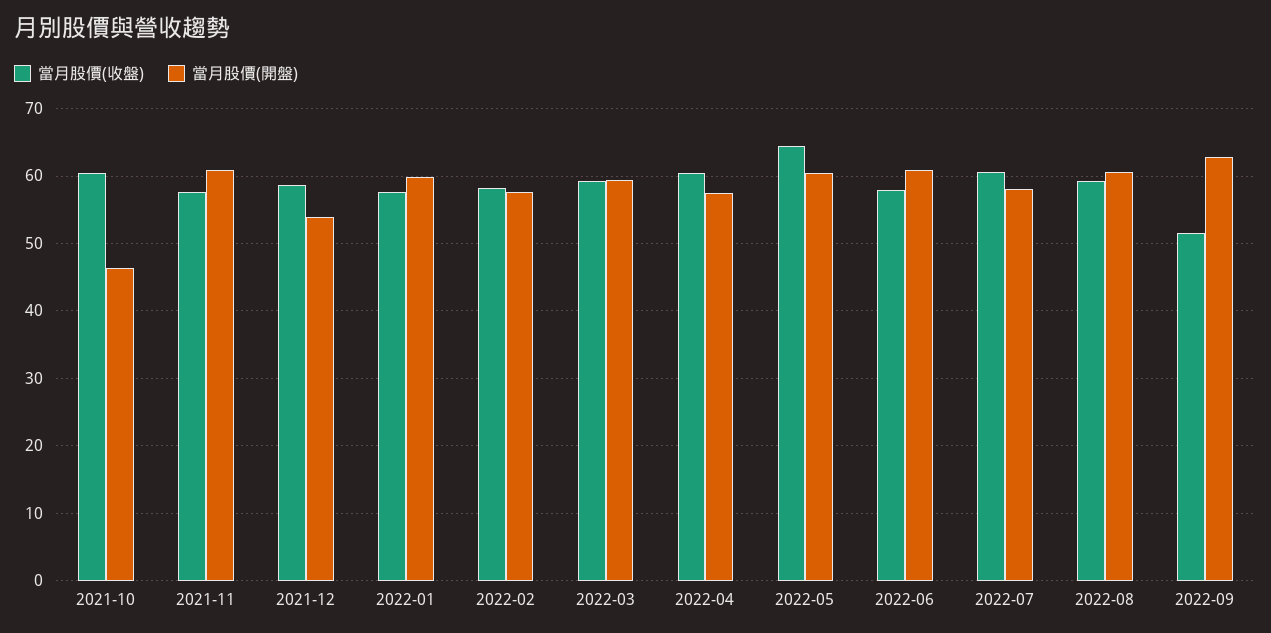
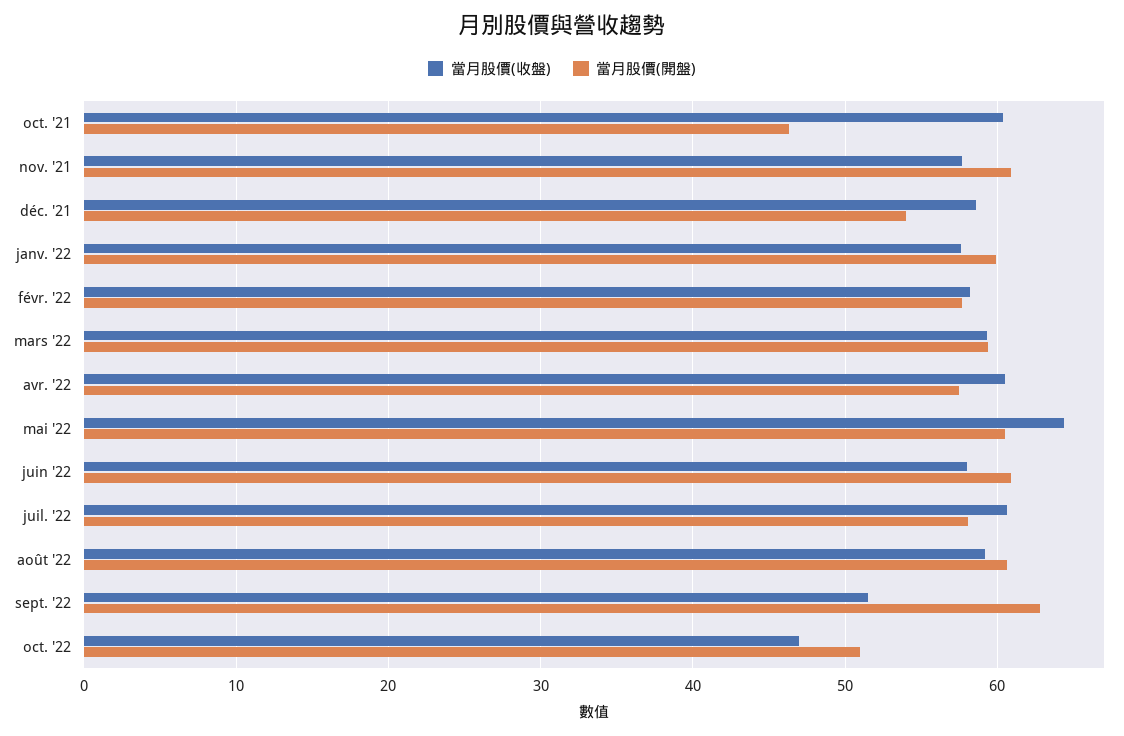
當月股價(收盤), oct. '22: none -> 47
當月股價(開盤), oct. '22: none -> 51

